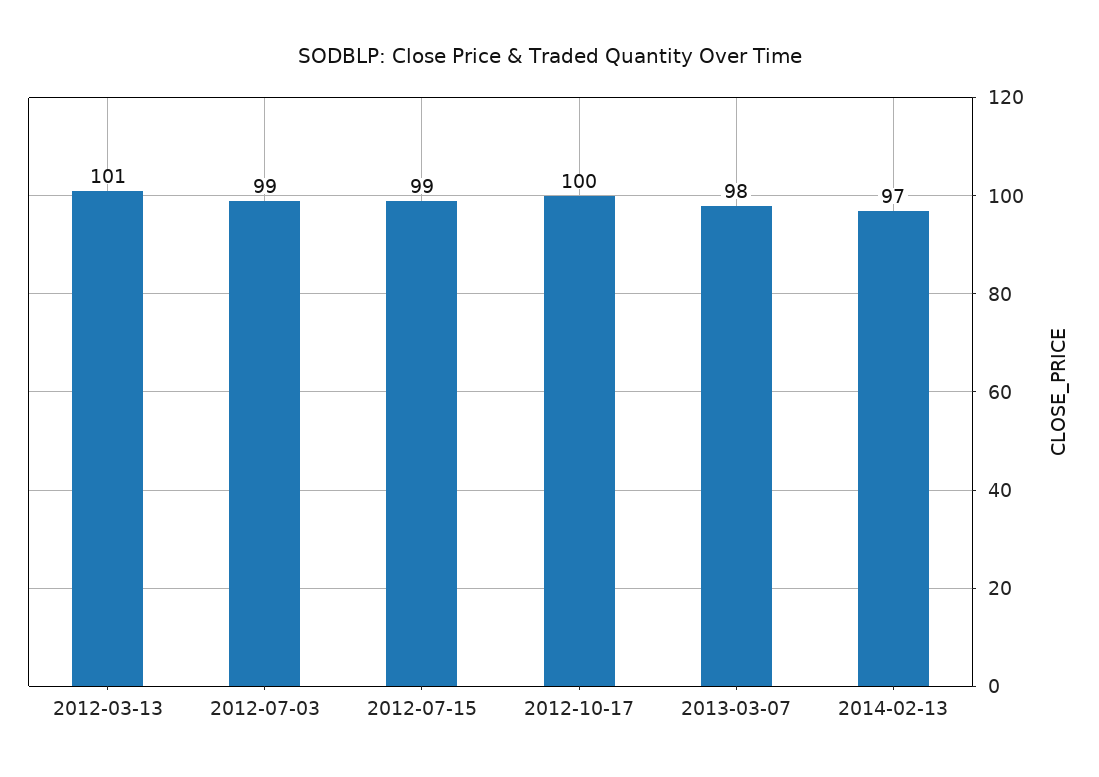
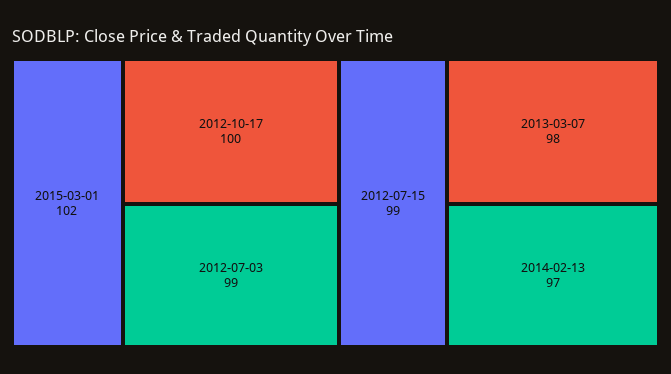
2012-03-13: 101 -> none
2015-03-01: none -> 102

